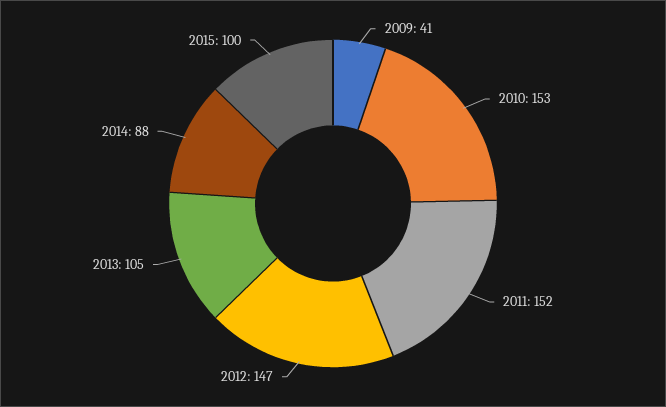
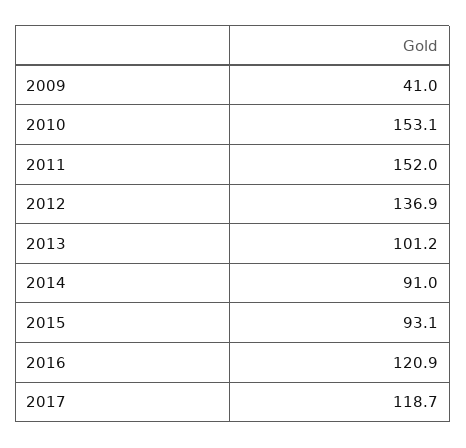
2012: 147 -> 136.9
2013: 105 -> 101.2
2014: 88 -> 91
2015: 100 -> 93.1
2016: none -> 120.9
2017: none -> 118.7

